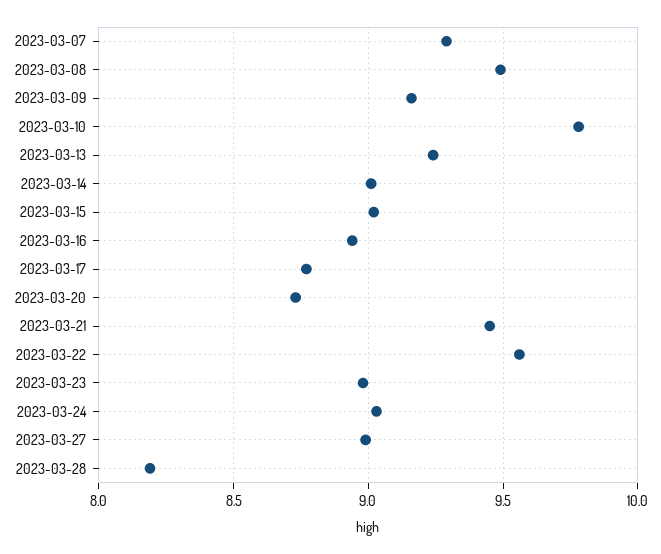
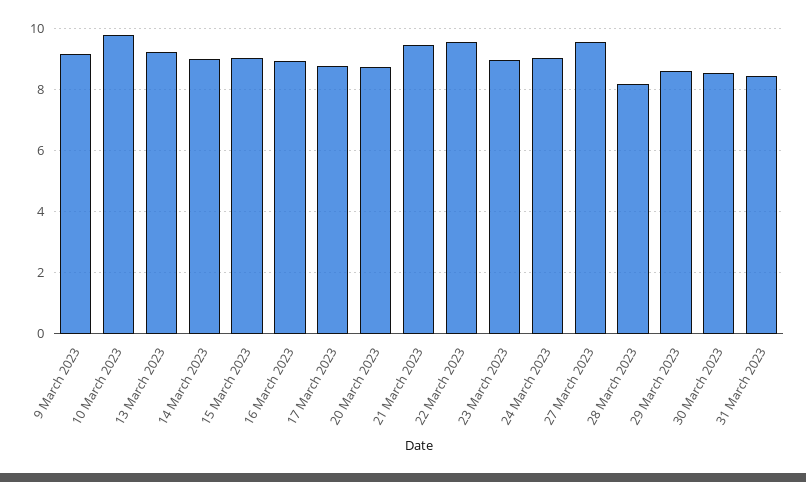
2023-03-07: 9.3 -> none
2023-03-08: 9.5 -> none
2023-03-27: 9 -> 9.6
29 March 2023: none -> 8.6
30 March 2023: none -> 8.6
31 March 2023: none -> 8.4

